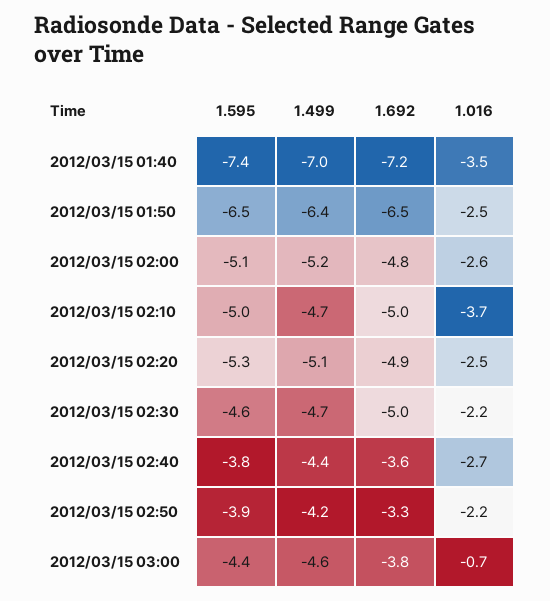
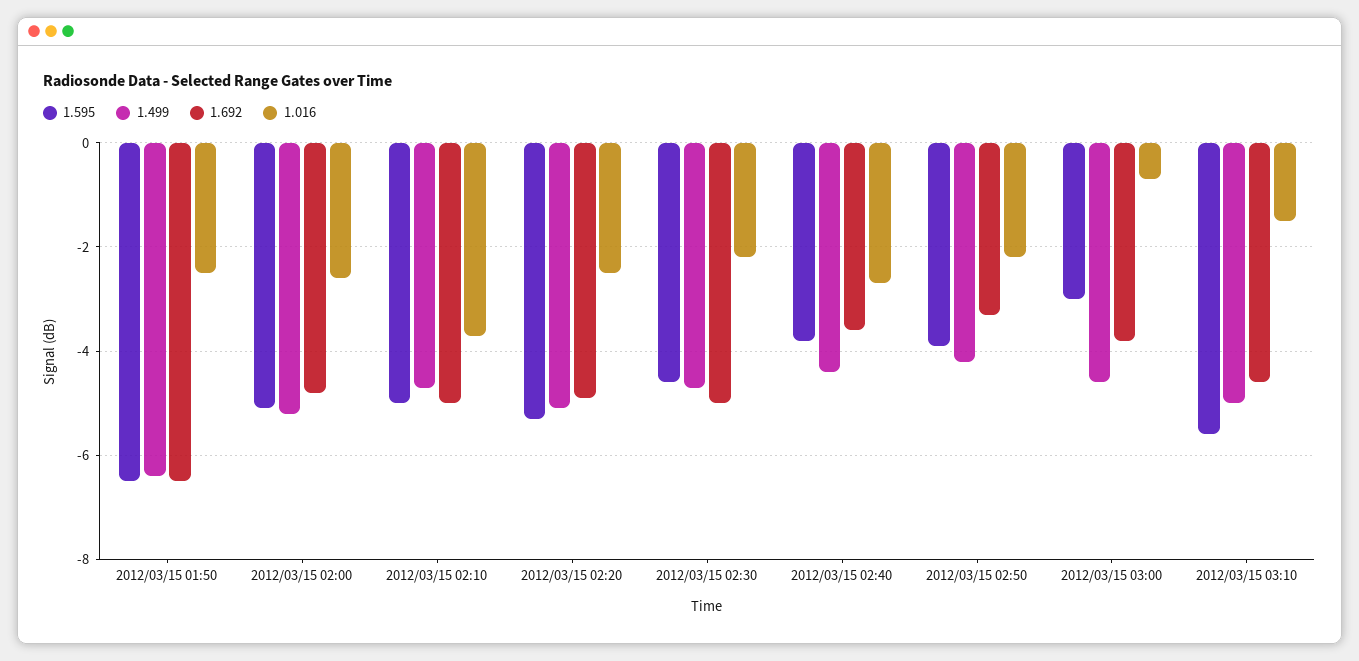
1.595, 2012/03/15 01:40: -7.4 -> none
1.499, 2012/03/15 01:40: -7 -> none
1.692, 2012/03/15 01:40: -7.2 -> none
1.016, 2012/03/15 01:40: -3.5 -> none
1.595, 2012/03/15 03:00: -4.4 -> -3
1.595, 2012/03/15 03:10: none -> -5.5
1.499, 2012/03/15 03:10: none -> -5
1.692, 2012/03/15 03:10: none -> -4.5
1.016, 2012/03/15 03:10: none -> -1.5

